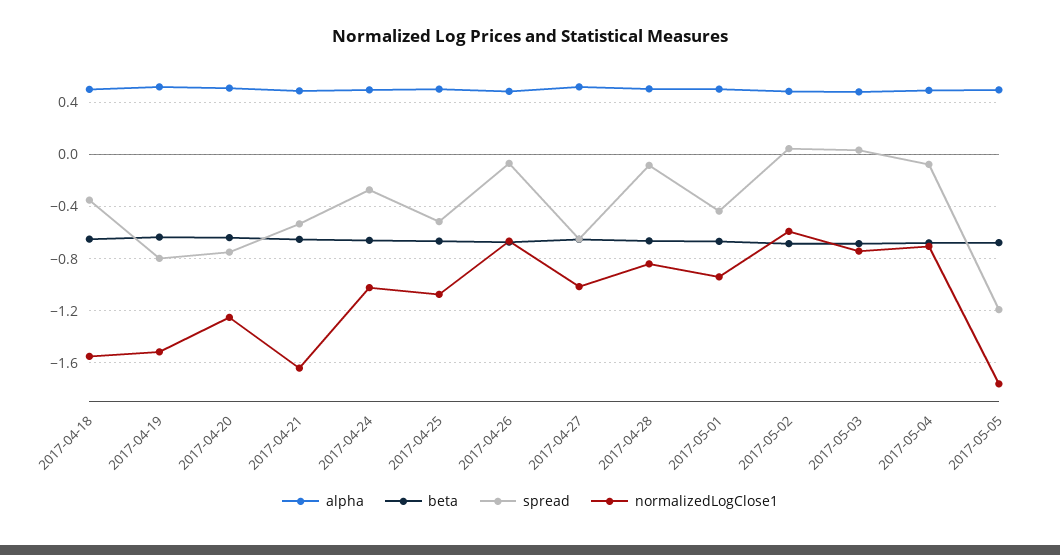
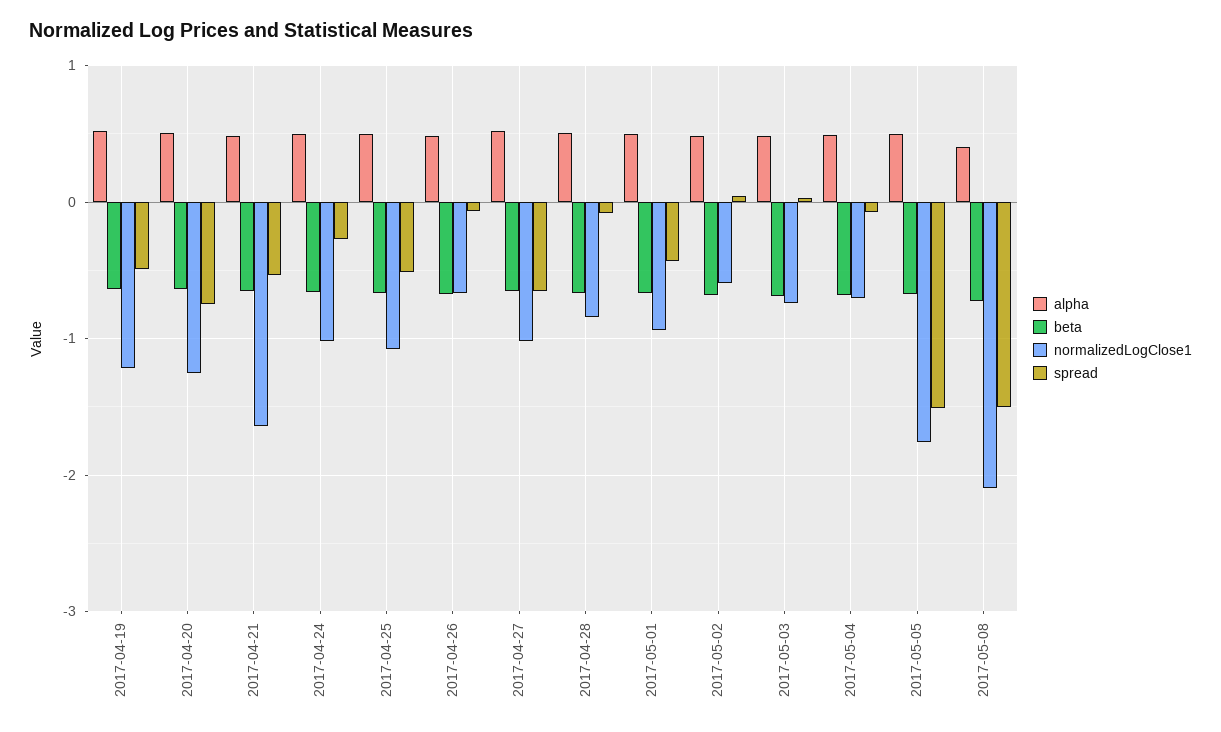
alpha, 2017-04-18: 0.5 -> none
beta, 2017-04-18: -0.65 -> none
spread, 2017-04-18: -0.35 -> none
normalizedLogClose1, 2017-04-18: -1.55 -> none
spread, 2017-04-19: -0.8 -> -0.5
normalizedLogClose1, 2017-04-19: -1.5 -> -1.2
spread, 2017-05-05: -1.2 -> -1.5
alpha, 2017-05-08: none -> 0.4
beta, 2017-05-08: none -> -0.7
normalizedLogClose1, 2017-05-08: none -> -2.1
spread, 2017-05-08: none -> -1.5

